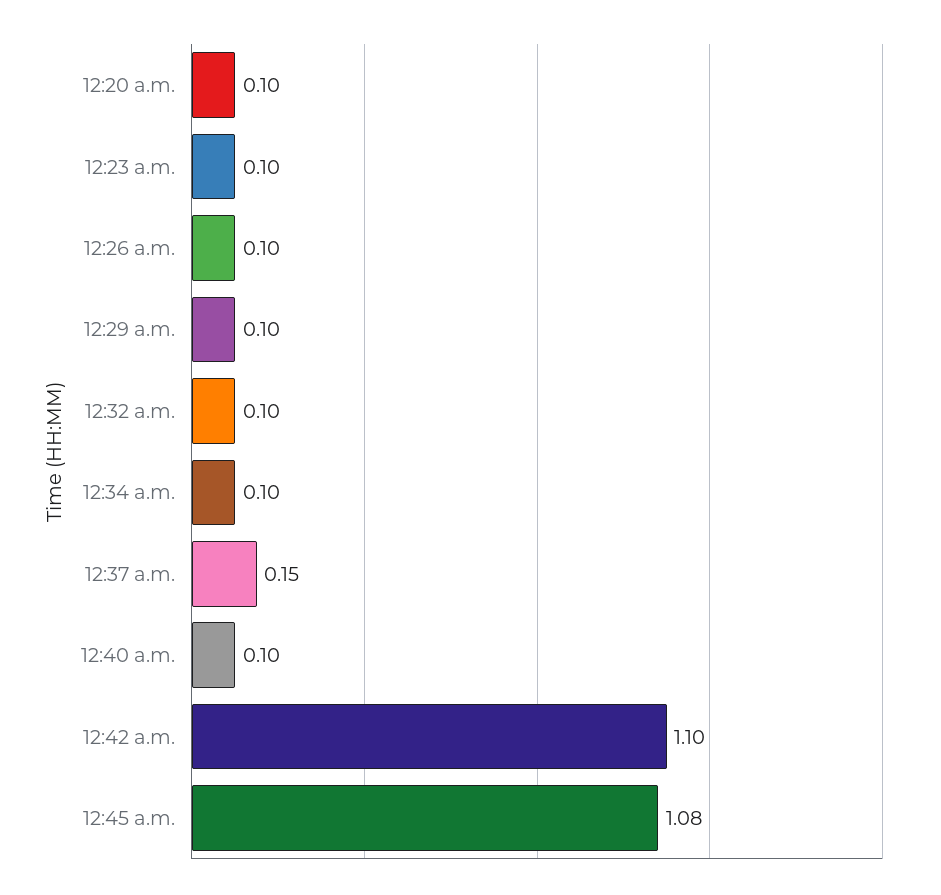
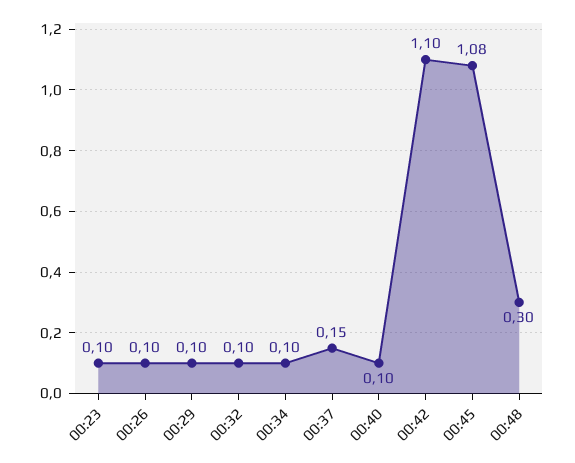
12:20 a.m.: 0.1 -> none
00:48: none -> 0.3

